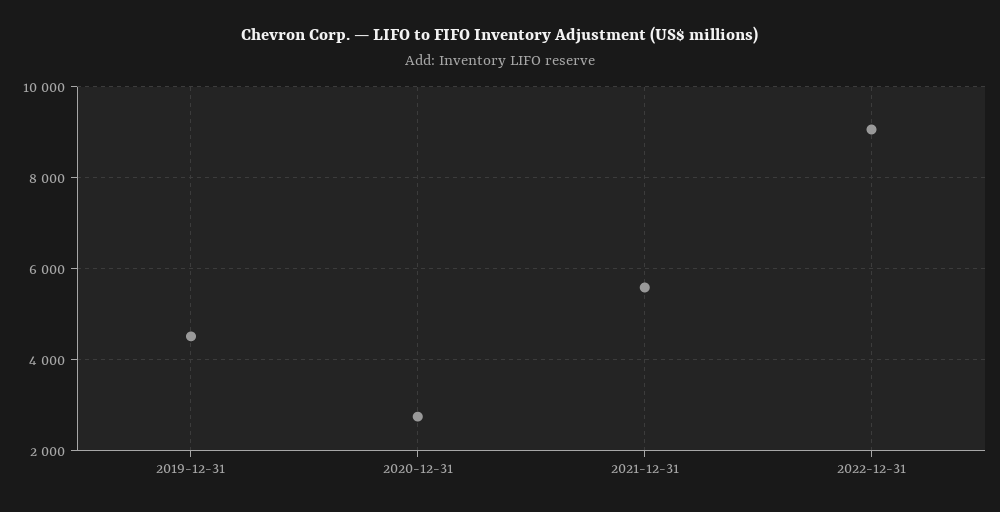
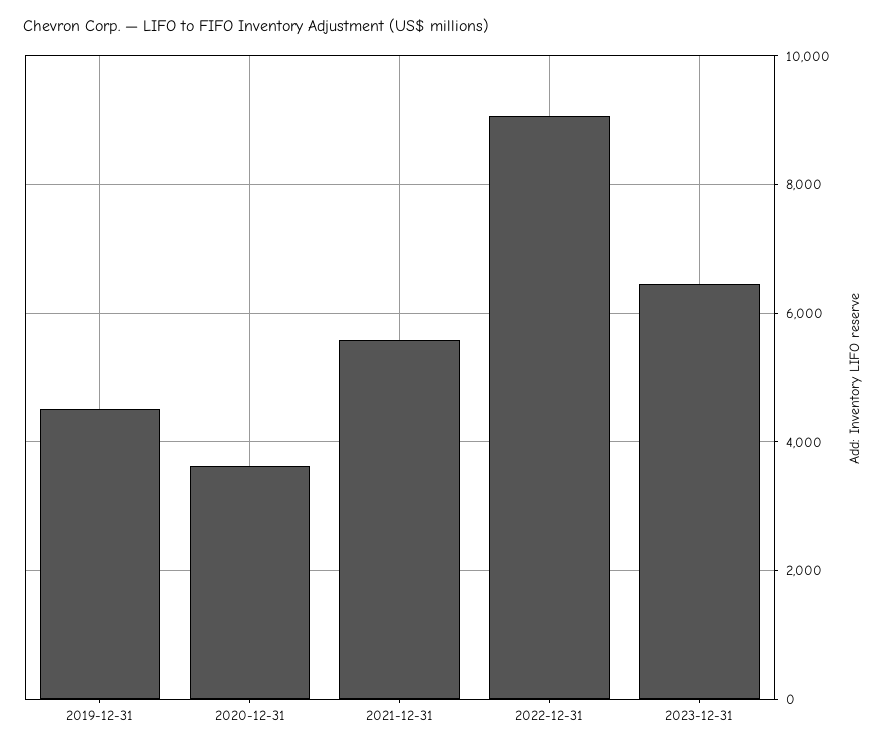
2020-12-31: 2800 -> 3600
2023-12-31: none -> 6400

